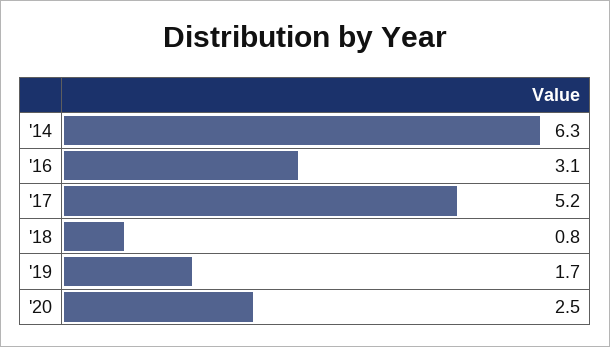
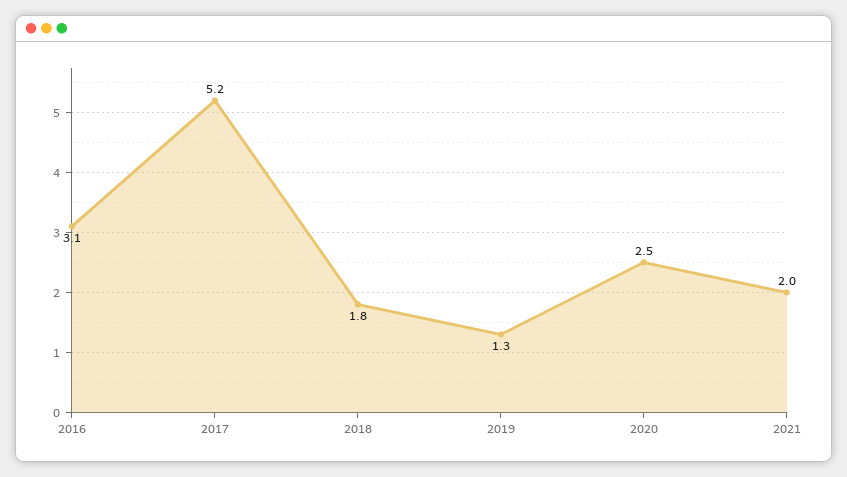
'14: 6.3 -> none
'18: 0.8 -> 1.8
'19: 1.7 -> 1.3
2021: none -> 2

